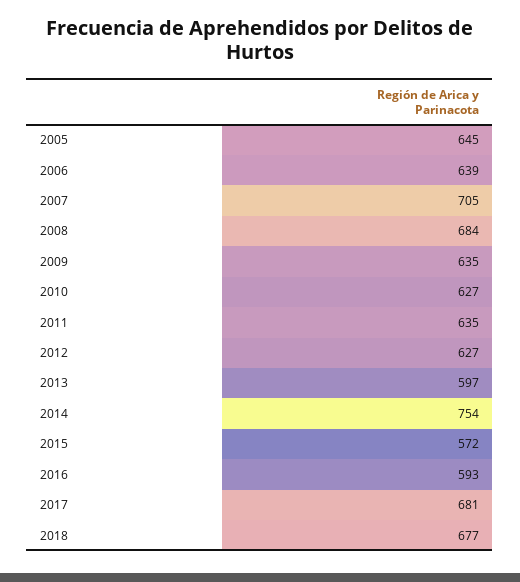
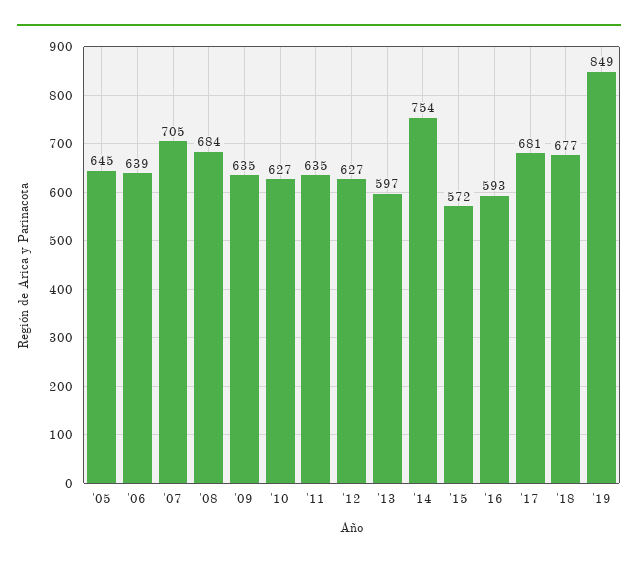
'19: none -> 849

